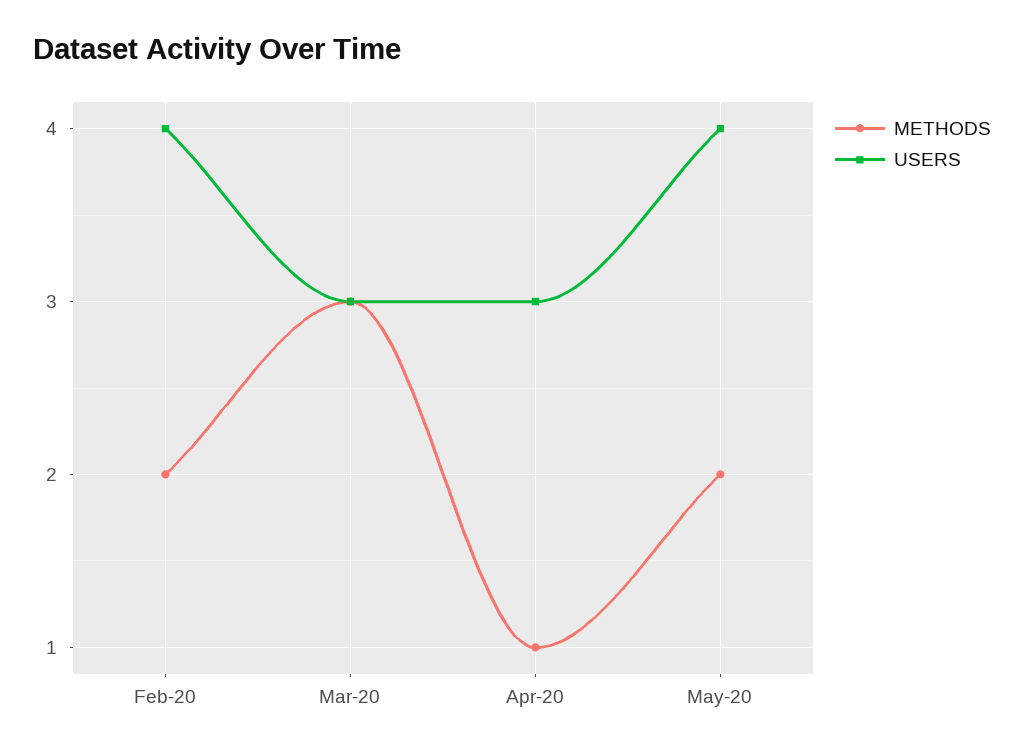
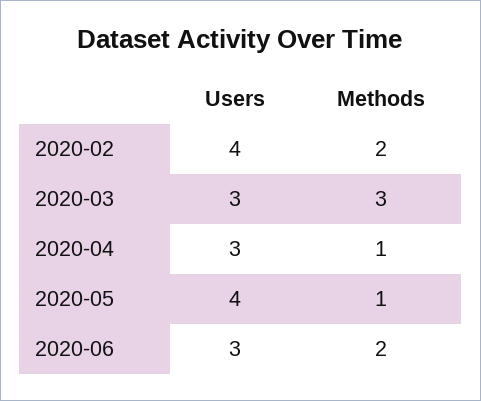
METHODS, May-20: 2 -> 1
USERS, 2020-06: none -> 3
METHODS, 2020-06: none -> 2

